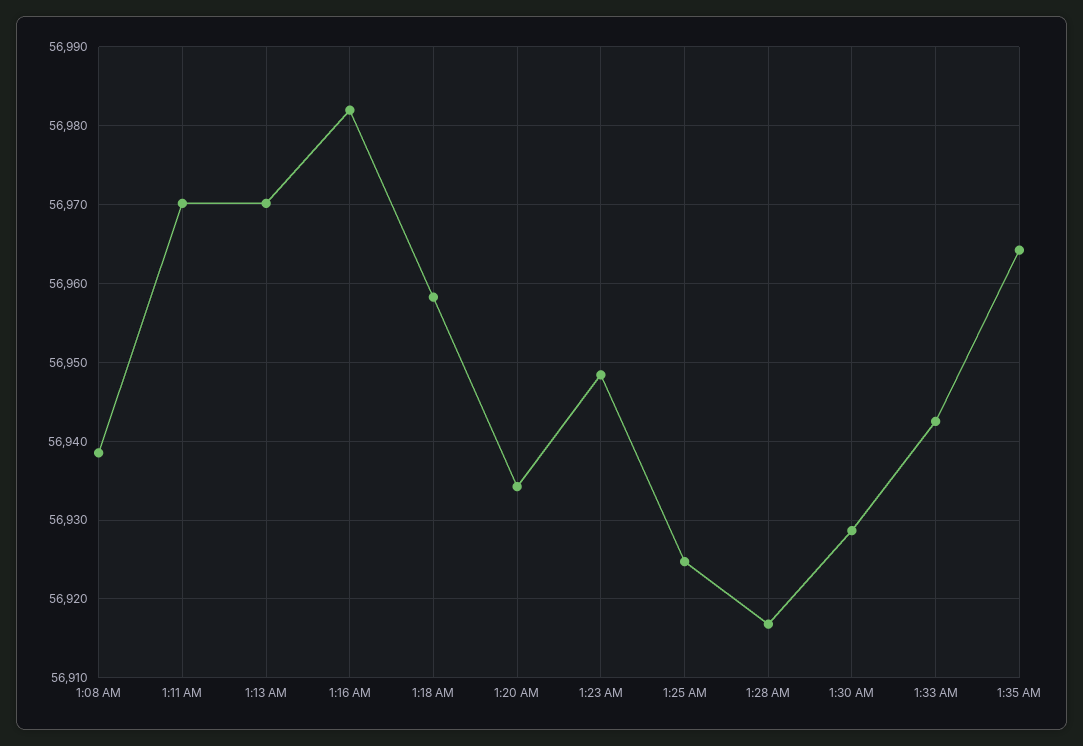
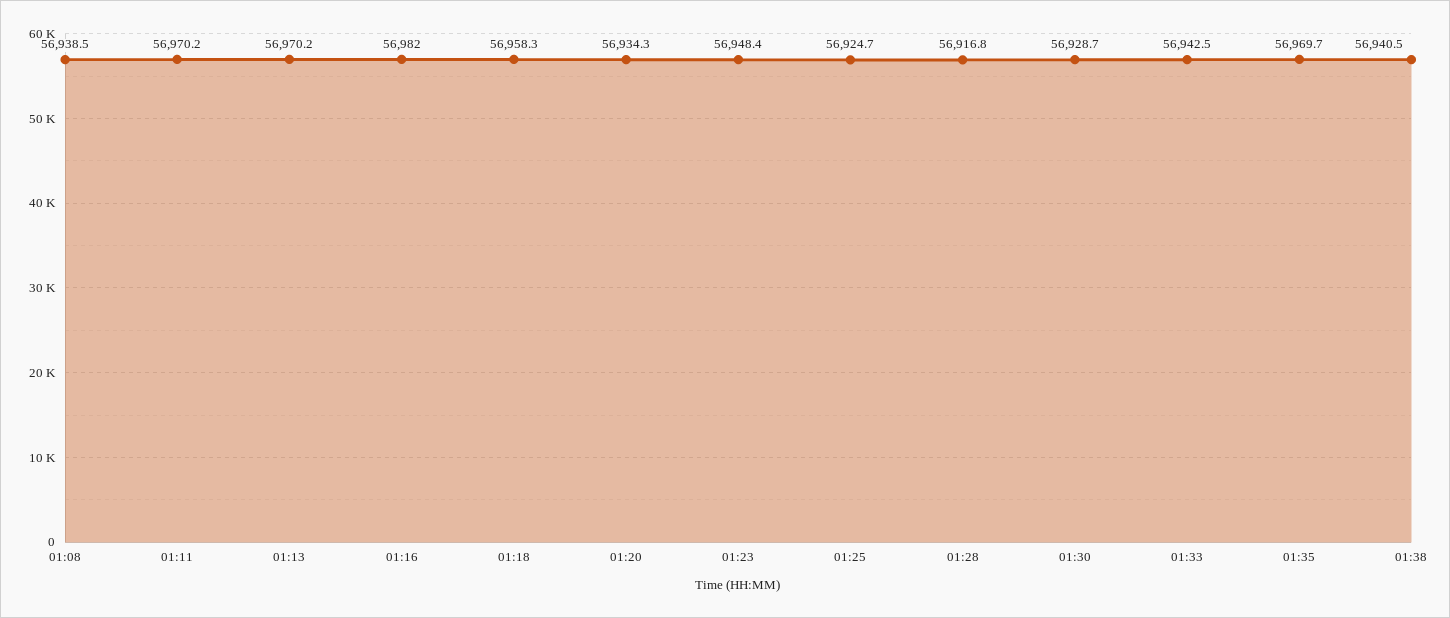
1:35 AM: 56964 -> 56969.7
01:38: none -> 56940.5

